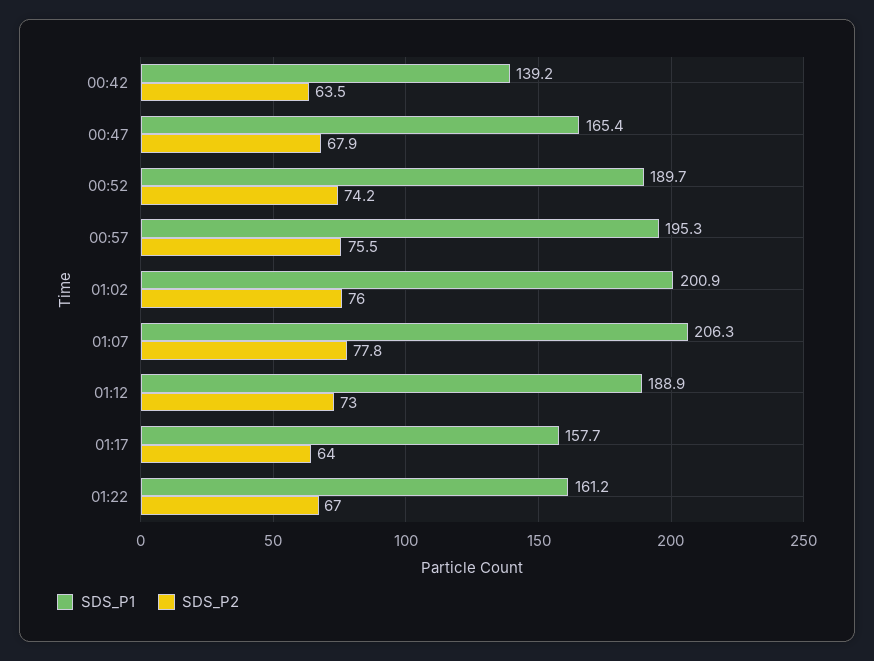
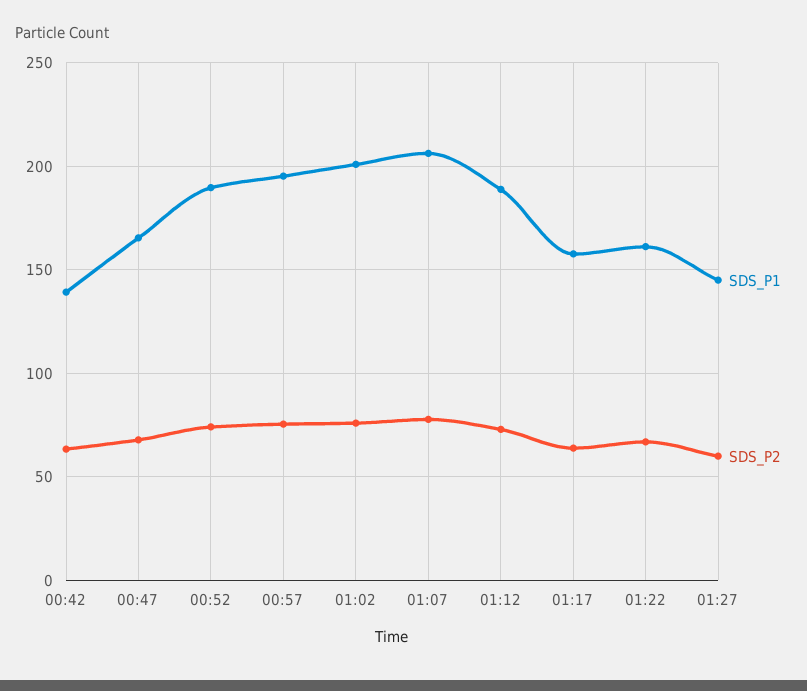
SDS_P1, 01:27: none -> 145
SDS_P2, 01:27: none -> 60

